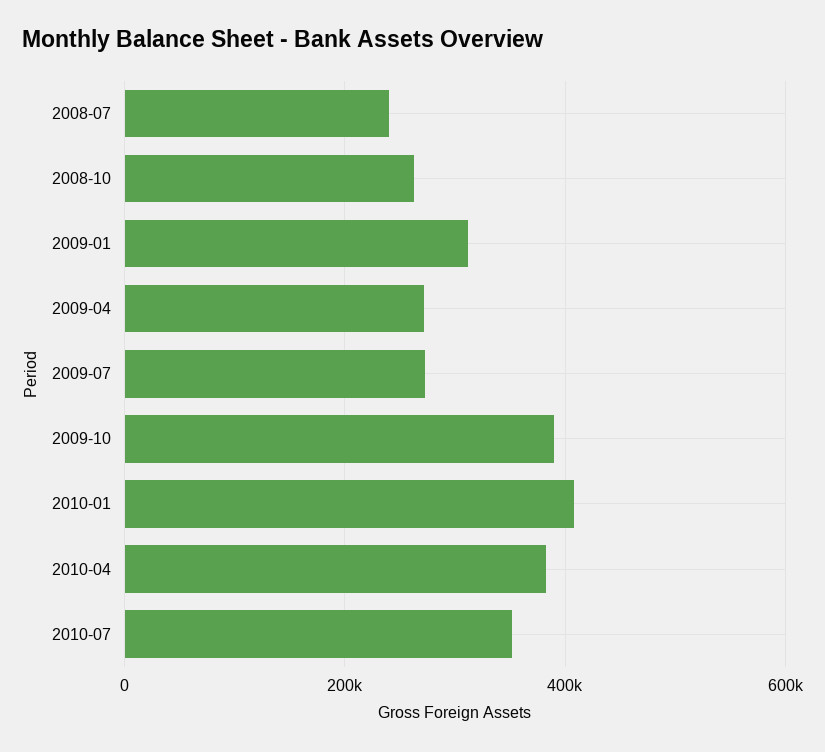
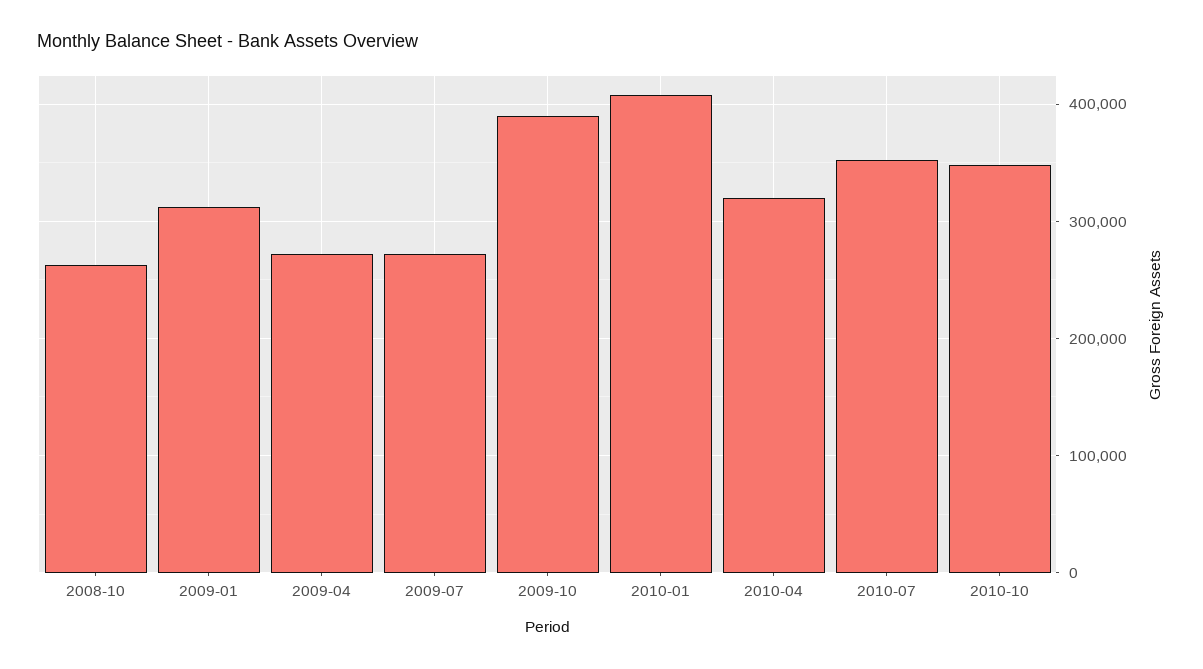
2008-07: 240000 -> none
2010-04: 380000 -> 320000
2010-10: none -> 350000

